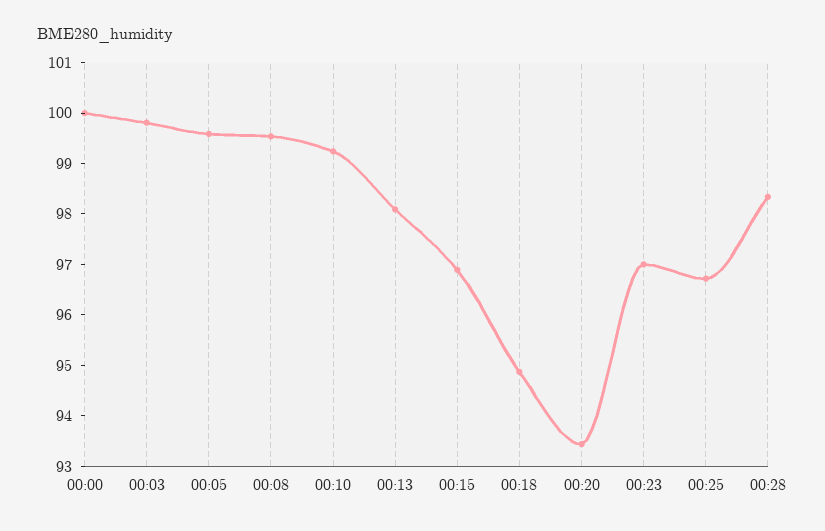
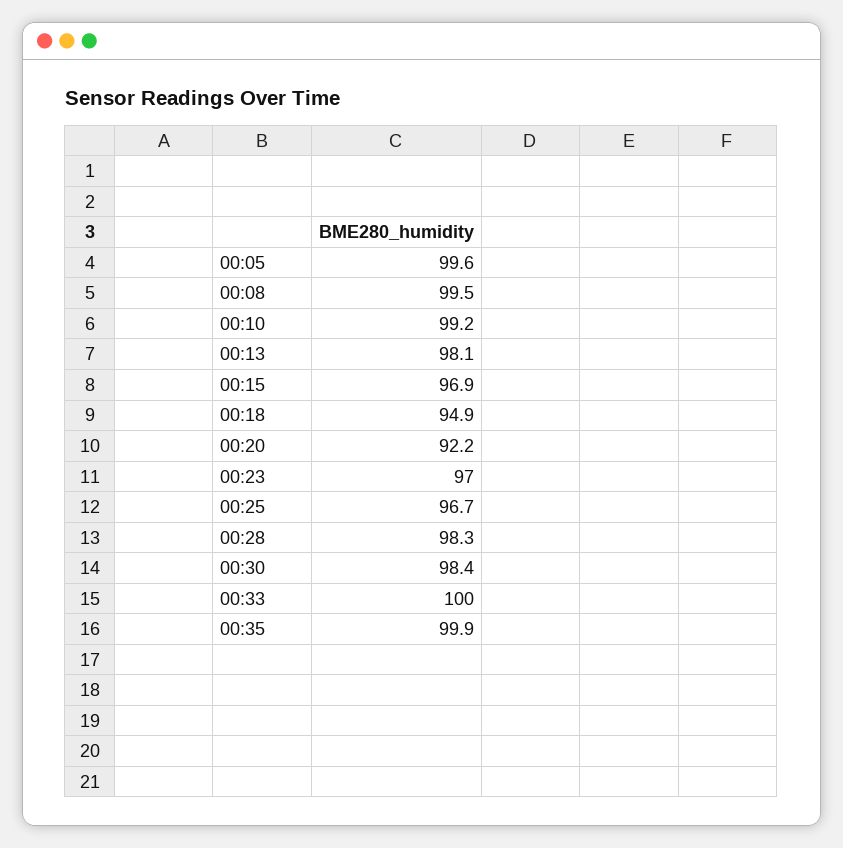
00:00: 100 -> none
00:03: 99.8 -> none
00:20: 93.4 -> 92.2
00:30: none -> 98.4
00:33: none -> 100
00:35: none -> 99.9

